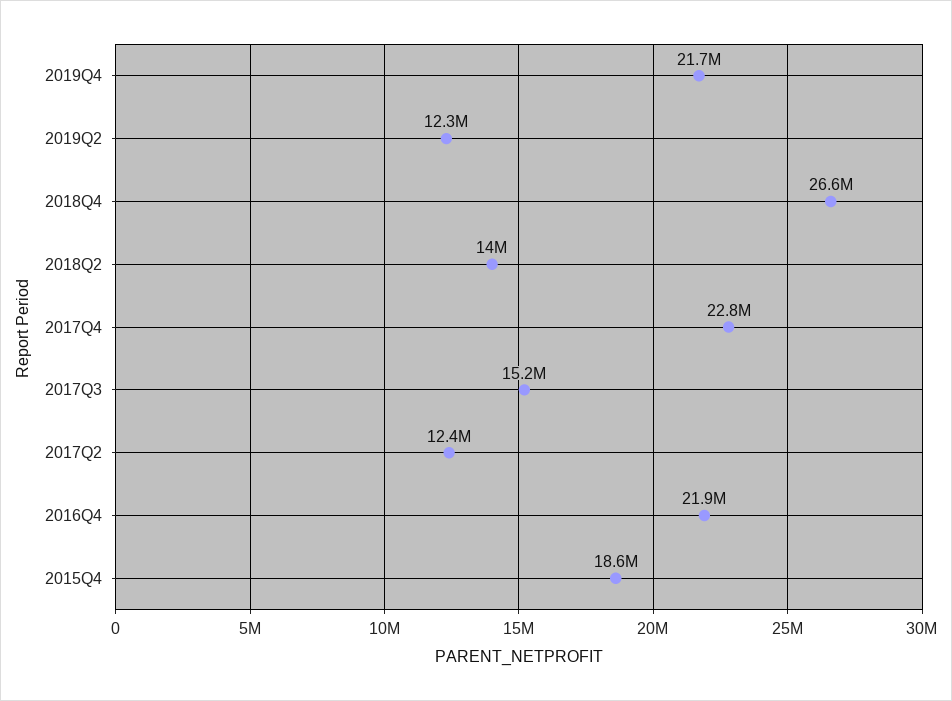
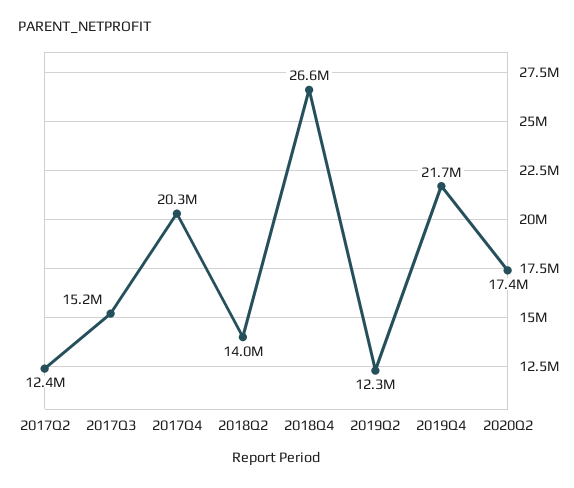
2017Q4: 22800000 -> 20300000
2016Q4: 21900000 -> none
2015Q4: 18600000 -> none
2020Q2: none -> 17400000

